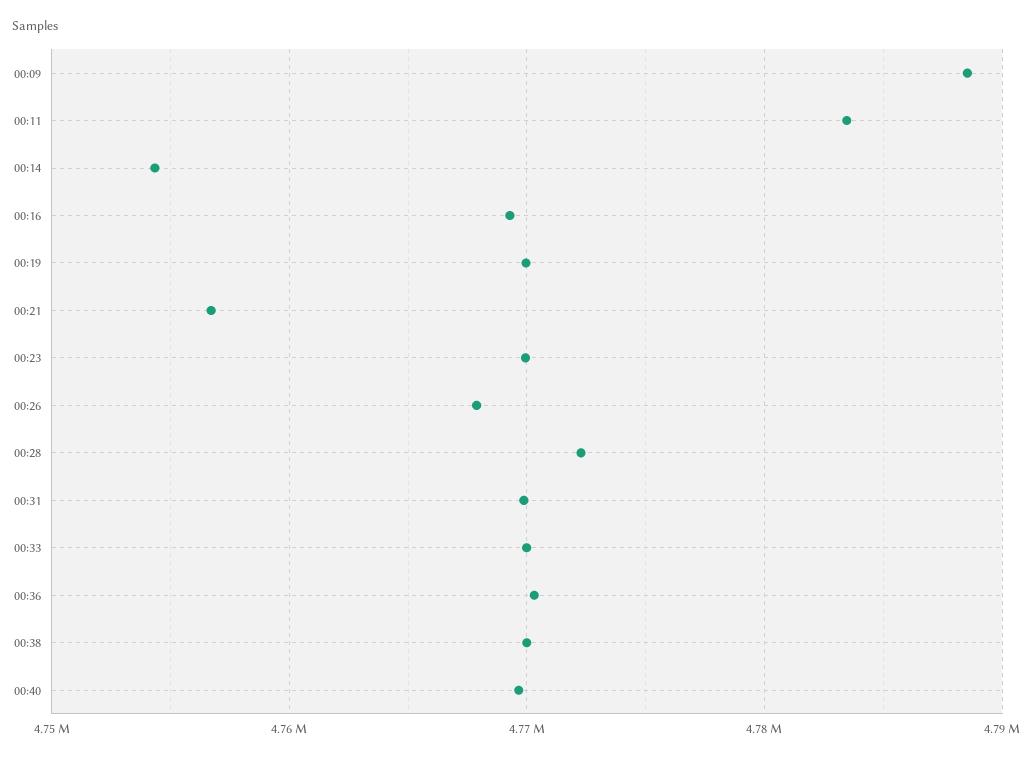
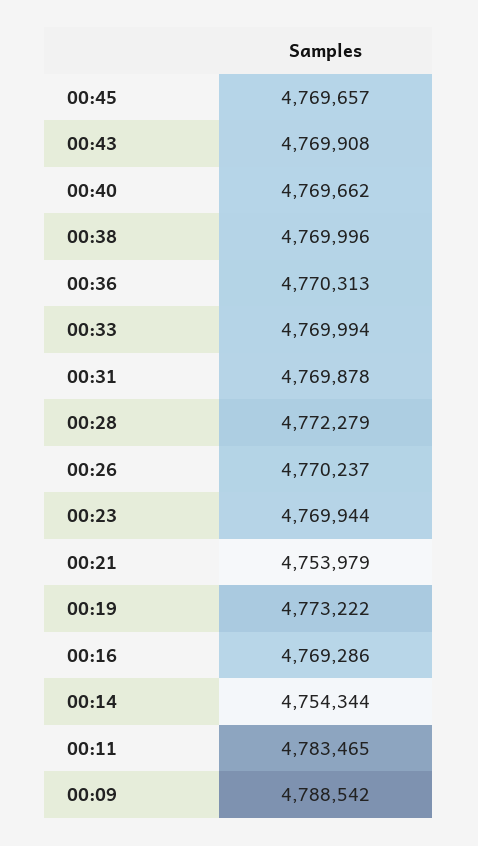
00:19: 4770000 -> 4773222
00:21: 4757000 -> 4753979
00:26: 4768000 -> 4770237
00:45: none -> 4769657
00:43: none -> 4769908

